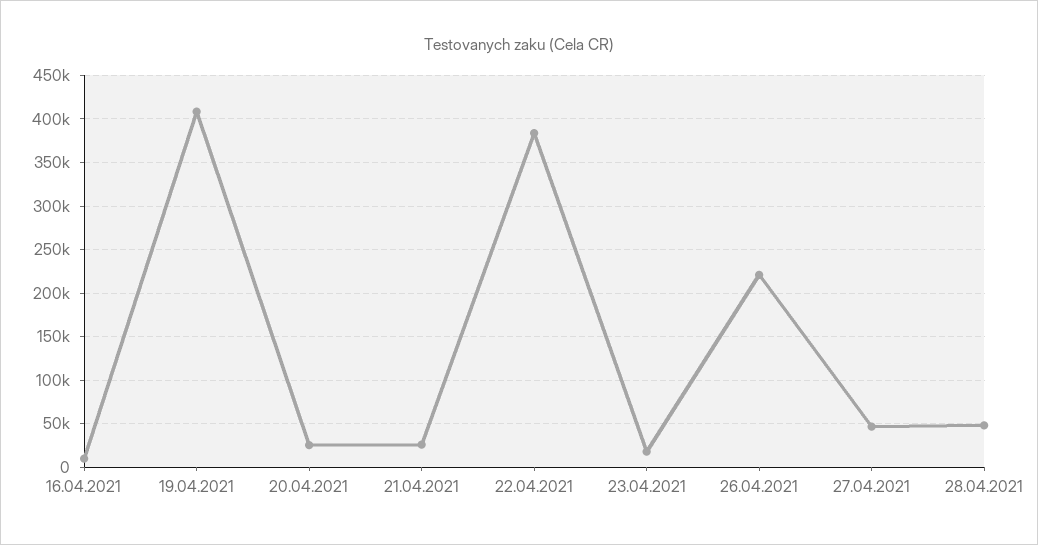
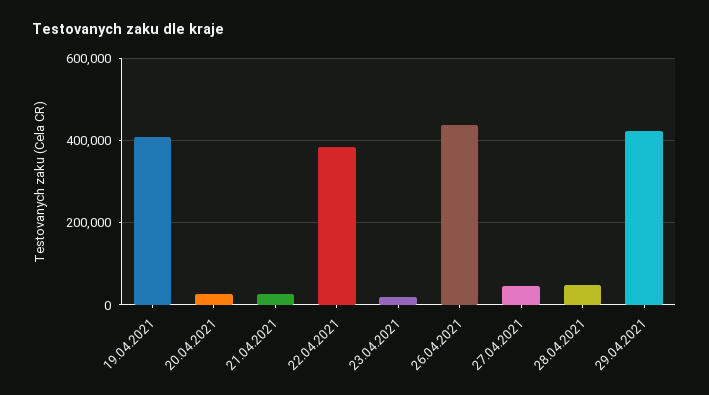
16.04.2021: 10000 -> none
26.04.2021: 220000 -> 440000
29.04.2021: none -> 420000

